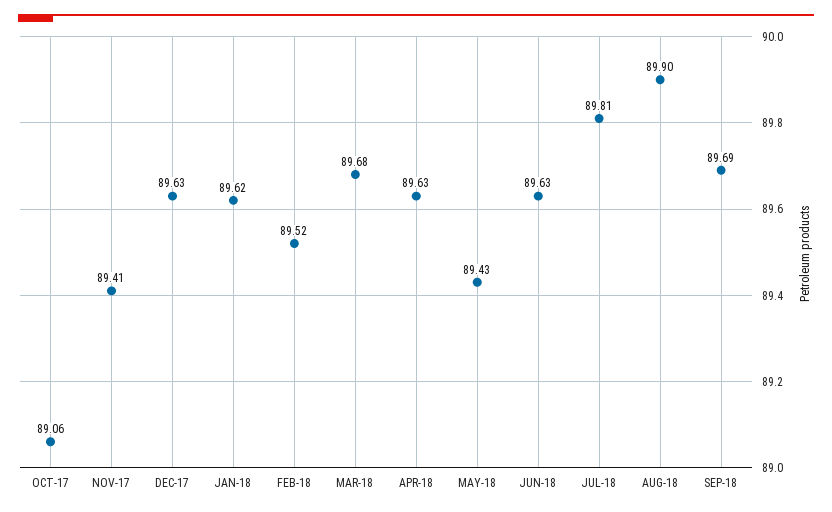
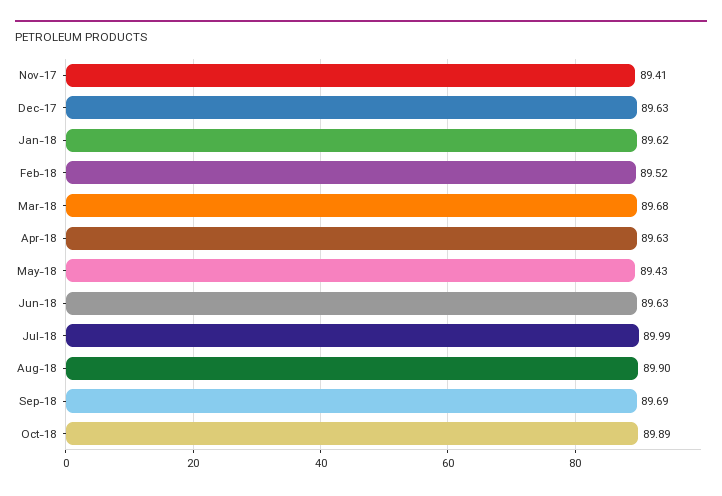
OCT-17: 89.06 -> none
JUL-18: 89.81 -> 89.99
Oct-18: none -> 89.89

